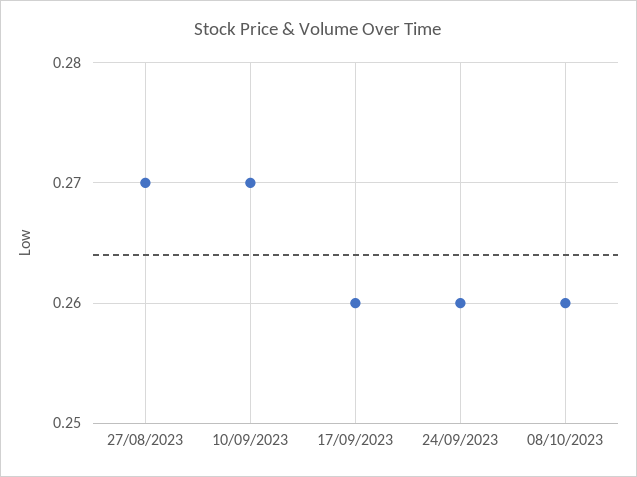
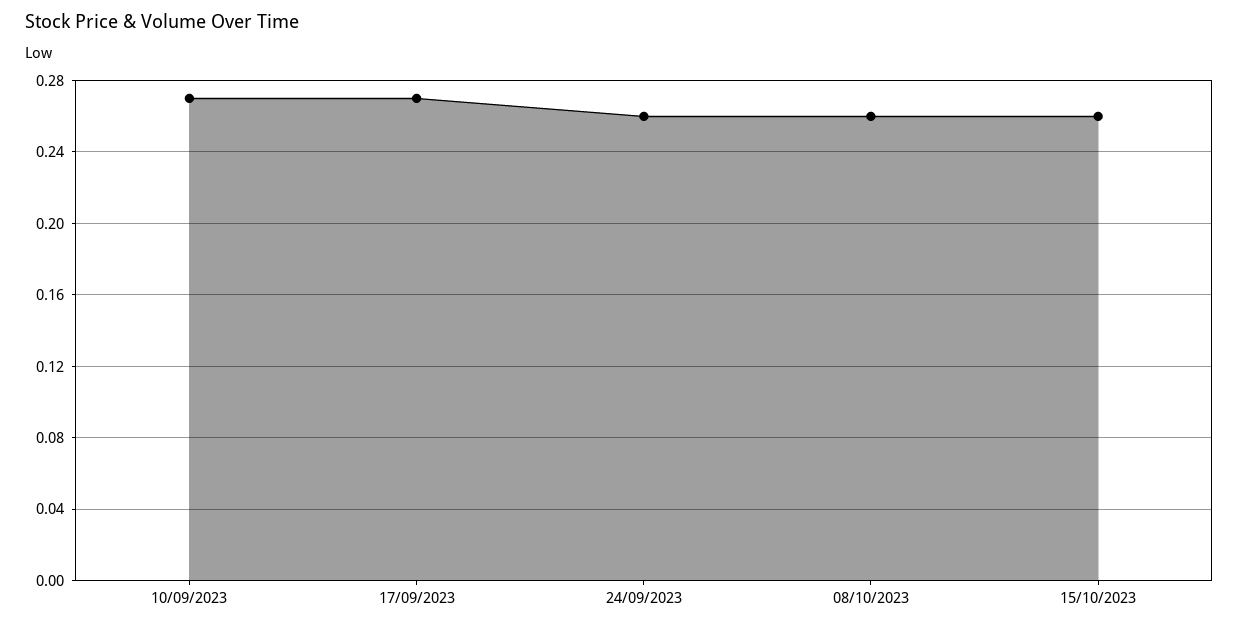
27/08/2023: 0.27 -> none
17/09/2023: 0.26 -> 0.27
15/10/2023: none -> 0.26

